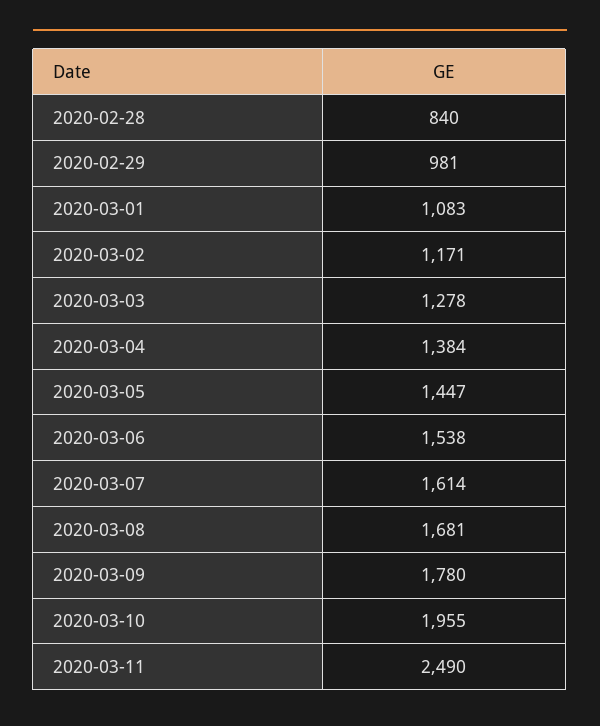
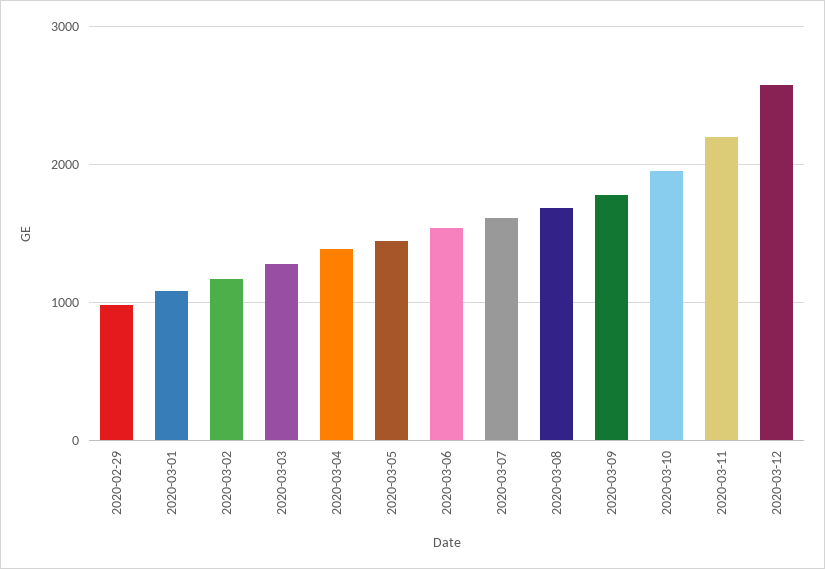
2020-02-28: 840 -> none
2020-03-11: 2490 -> 2200
2020-03-12: none -> 2600

